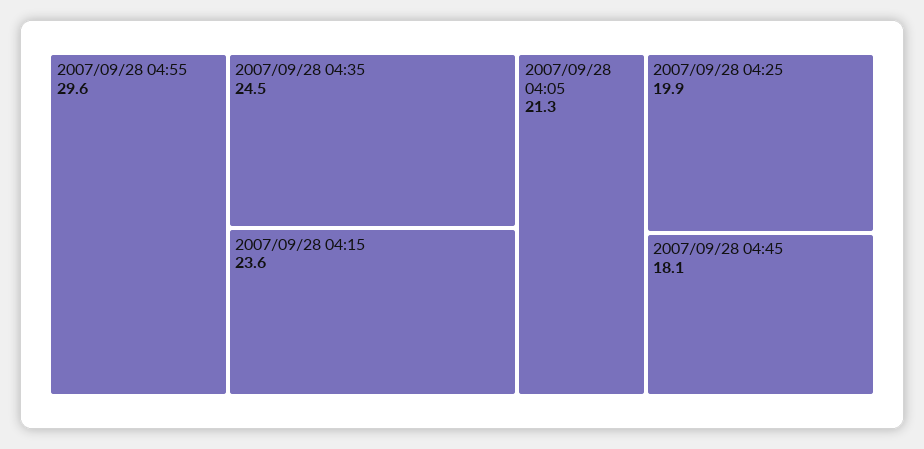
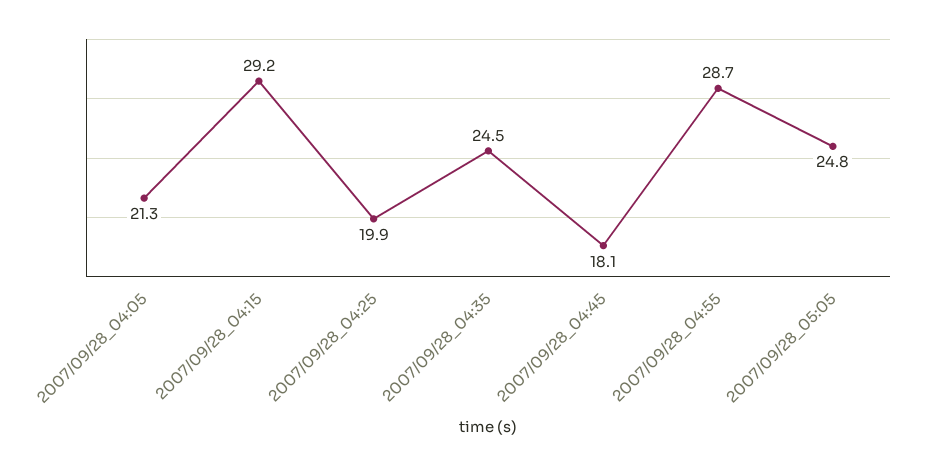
2007/09/28 04:55: 29.6 -> 28.7
2007/09/28 04:15: 23.6 -> 29.2
2007/09/28_05:05: none -> 24.8

